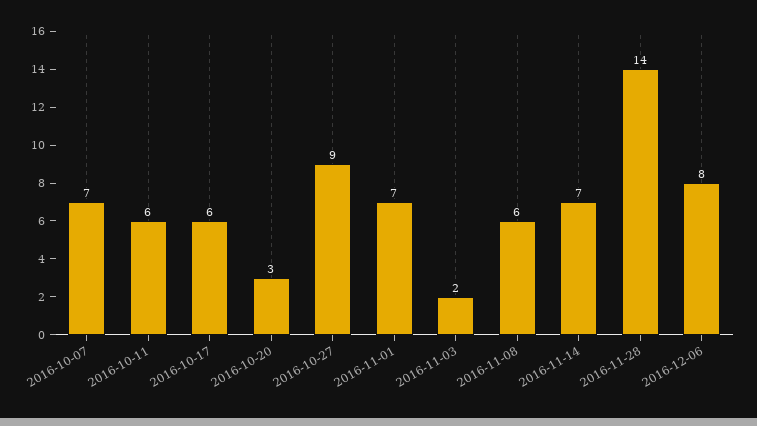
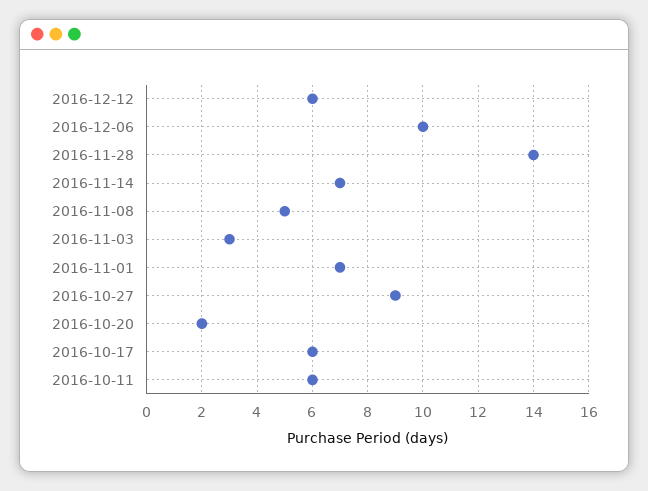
2016-10-07: 7 -> none
2016-10-20: 3 -> 2
2016-11-03: 2 -> 3
2016-11-08: 6 -> 5
2016-12-06: 8 -> 10
2016-12-12: none -> 6

